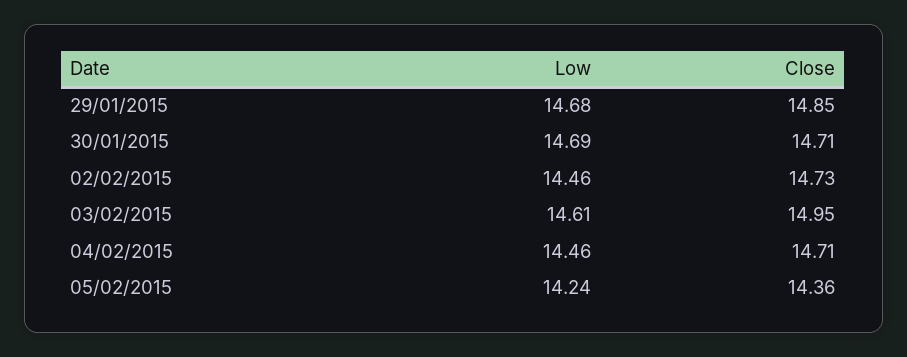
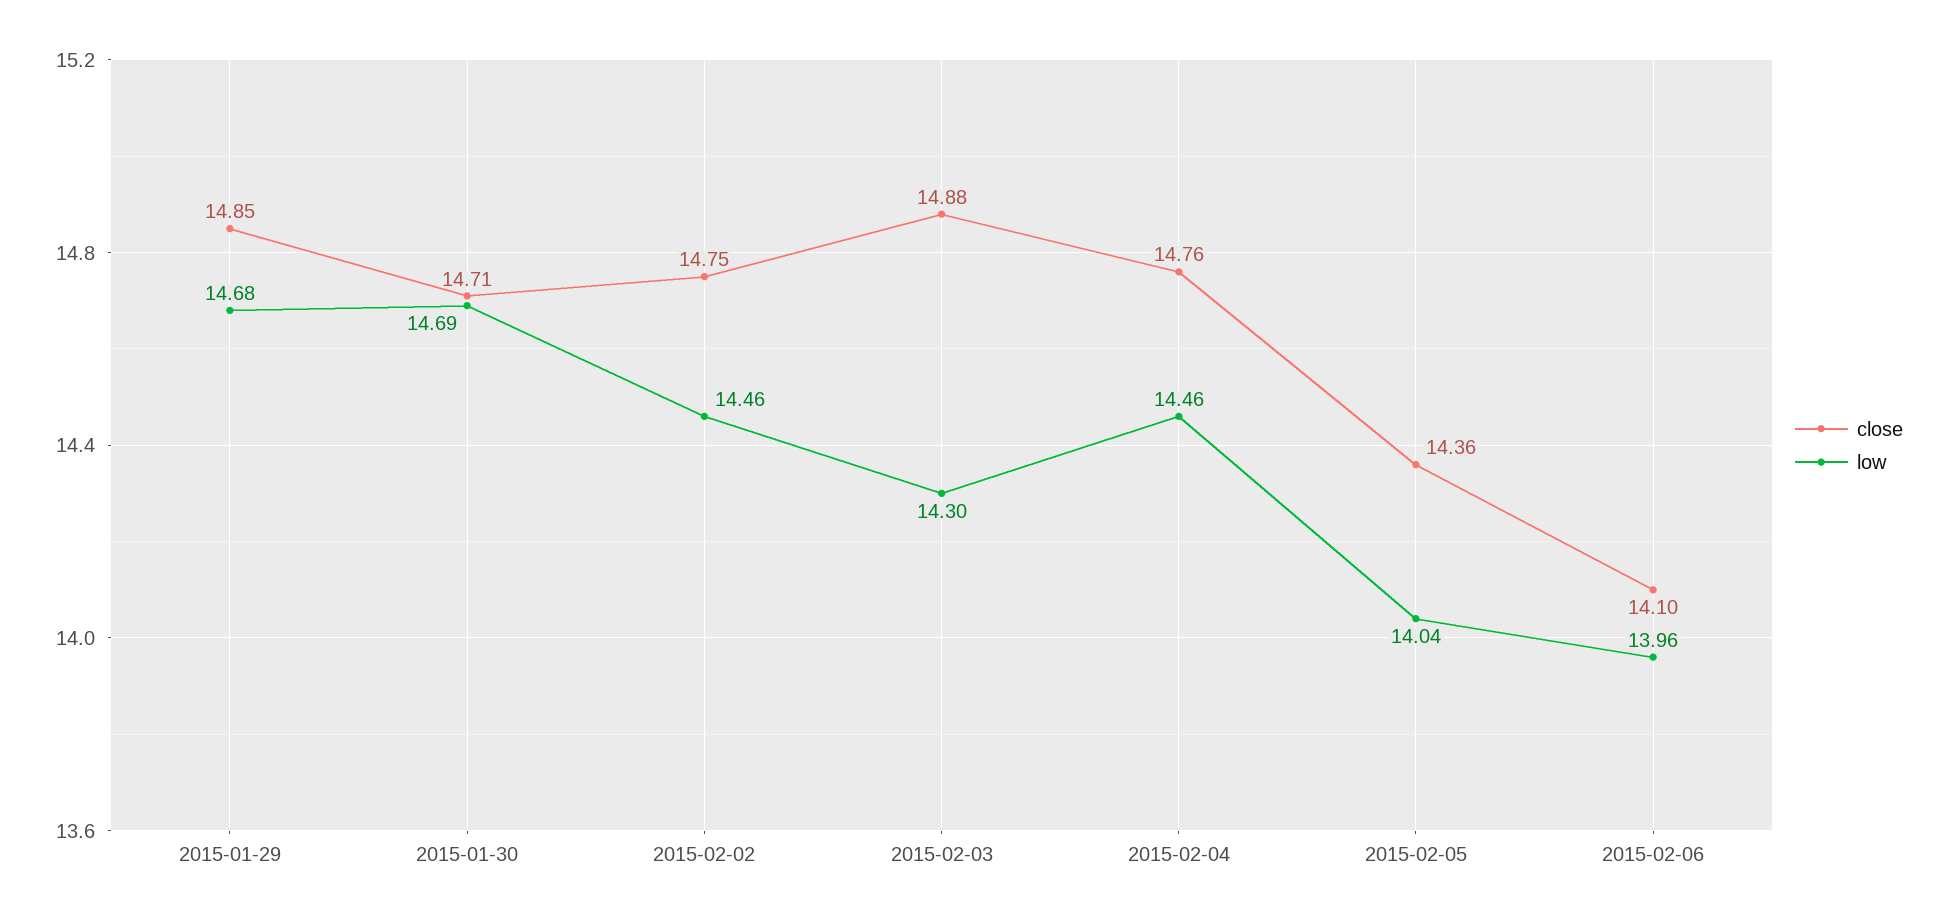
Close, 02/02/2015: 14.73 -> 14.75
Low, 03/02/2015: 14.61 -> 14.3
Close, 03/02/2015: 14.95 -> 14.88
Close, 04/02/2015: 14.71 -> 14.76
Low, 05/02/2015: 14.24 -> 14.04
Close, 2015-02-06: none -> 14.1
Low, 2015-02-06: none -> 13.96

